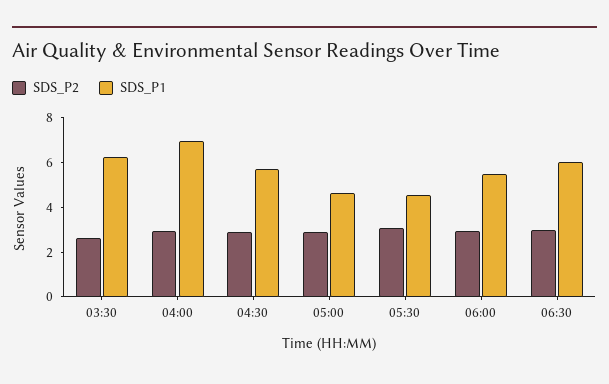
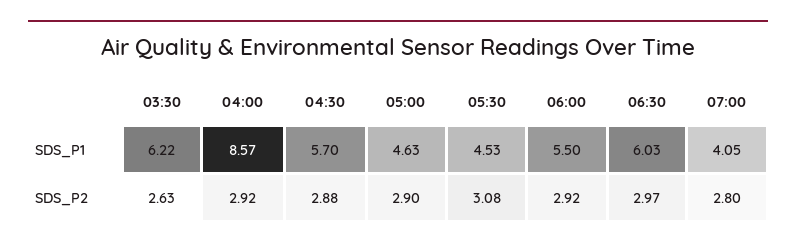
SDS_P1, 04:00: 7 -> 8.57
SDS_P1, 07:00: none -> 4.05
SDS_P2, 07:00: none -> 2.8

